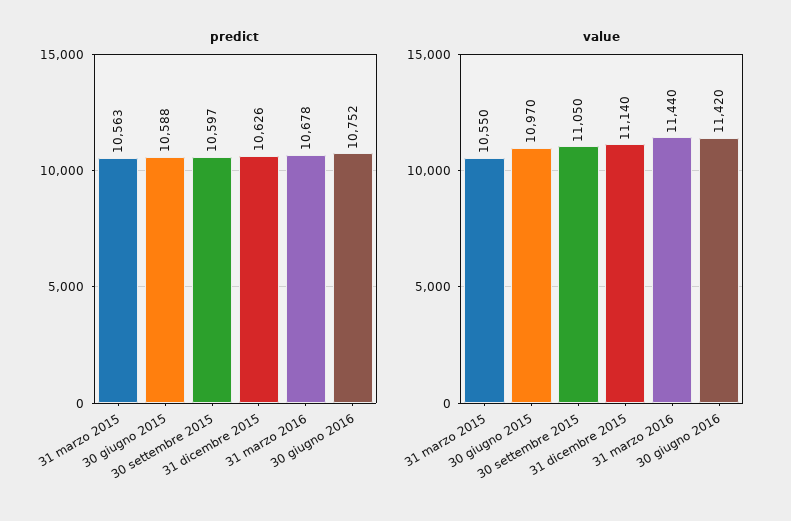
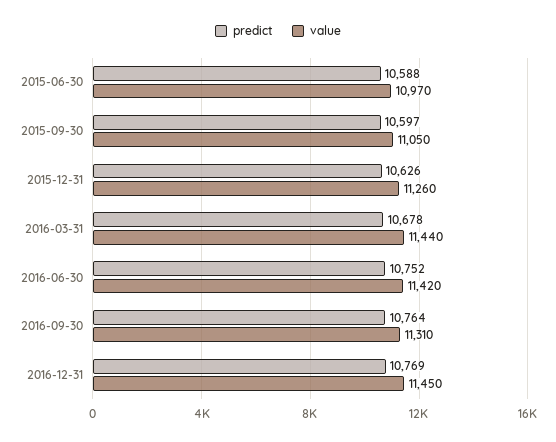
predict, 31 marzo 2015: 10563 -> none
value, 31 marzo 2015: 10550 -> none
value, 31 dicembre 2015: 11140 -> 11260
predict, 2016-09-30: none -> 10764
value, 2016-09-30: none -> 11310
predict, 2016-12-31: none -> 10769
value, 2016-12-31: none -> 11450

